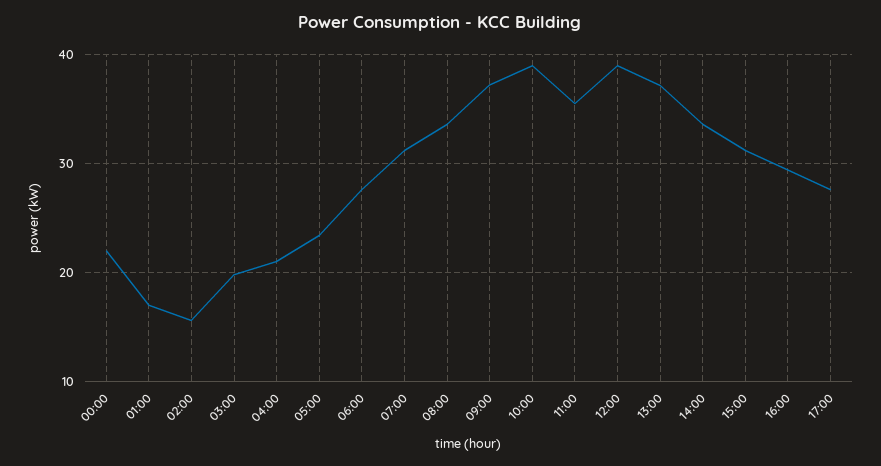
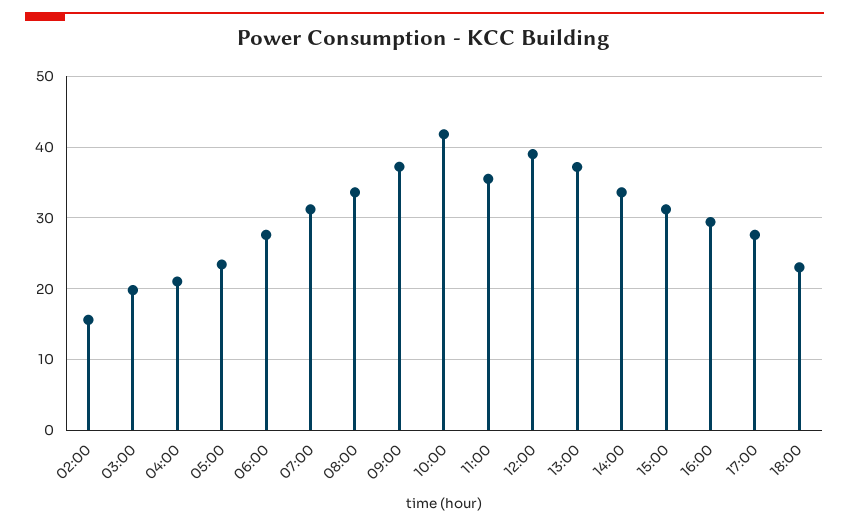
00:00: 22 -> none
01:00: 17 -> none
10:00: 39 -> 42
18:00: none -> 23

